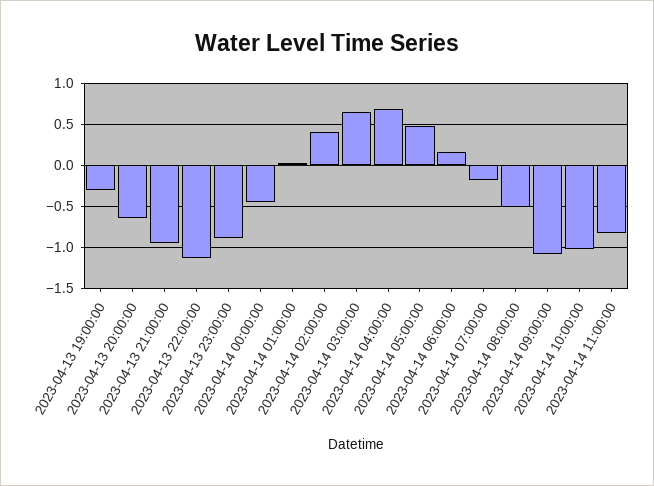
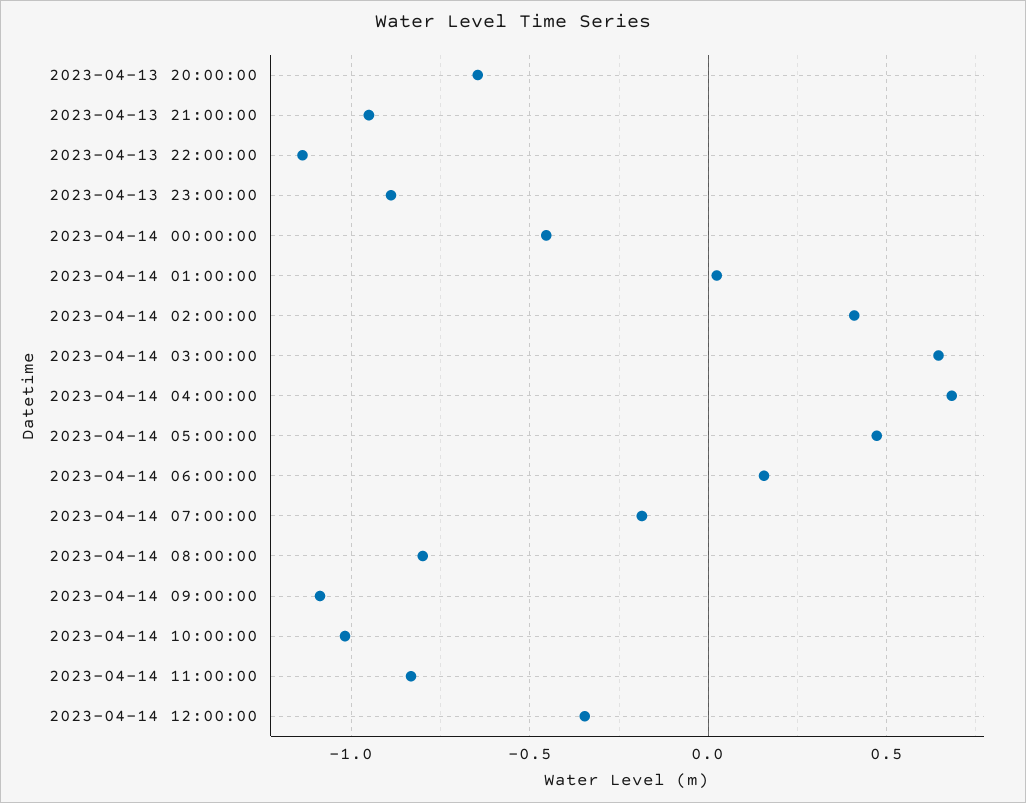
2023-04-13 19:00:00: -0.3 -> none
2023-04-14 08:00:00: -0.5 -> -0.8
2023-04-14 12:00:00: none -> -0.35

